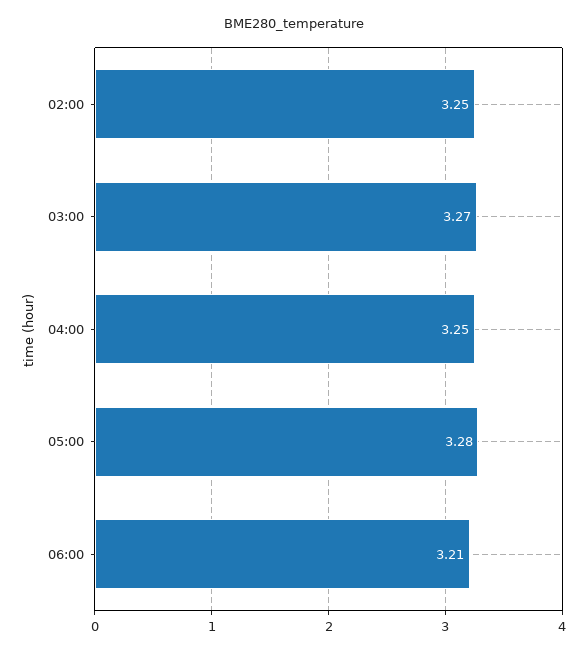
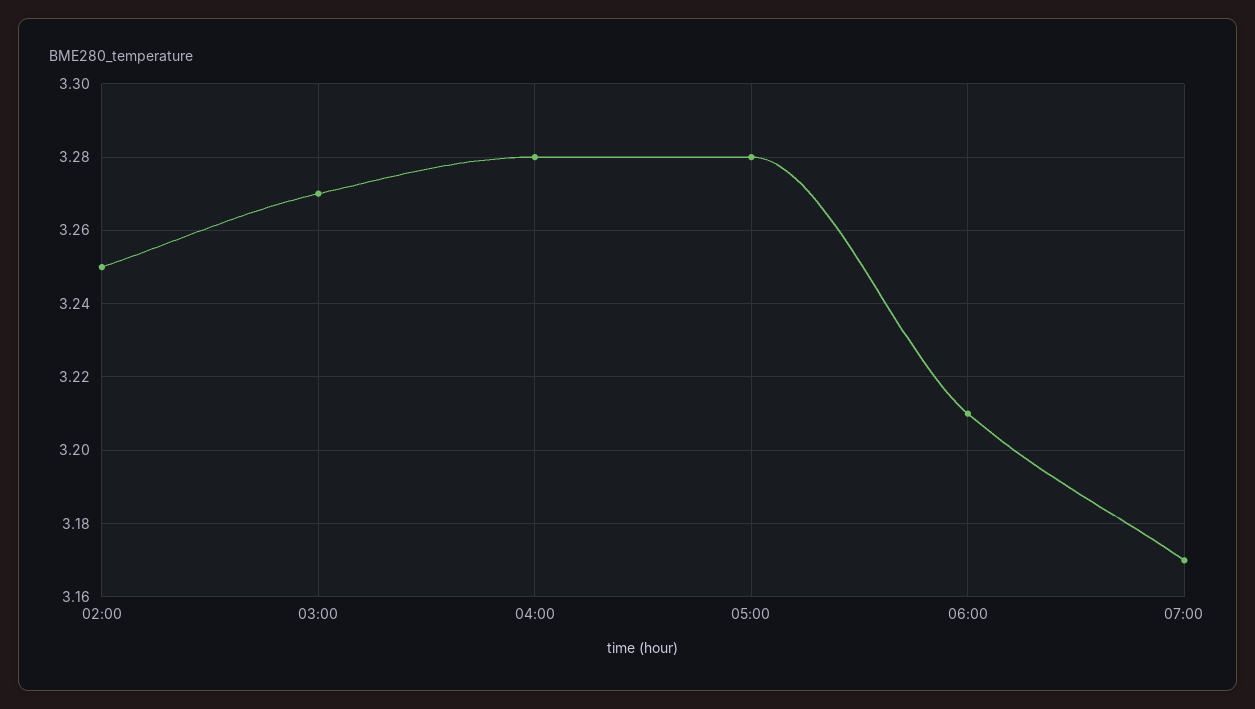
04:00: 3.25 -> 3.28
07:00: none -> 3.17

